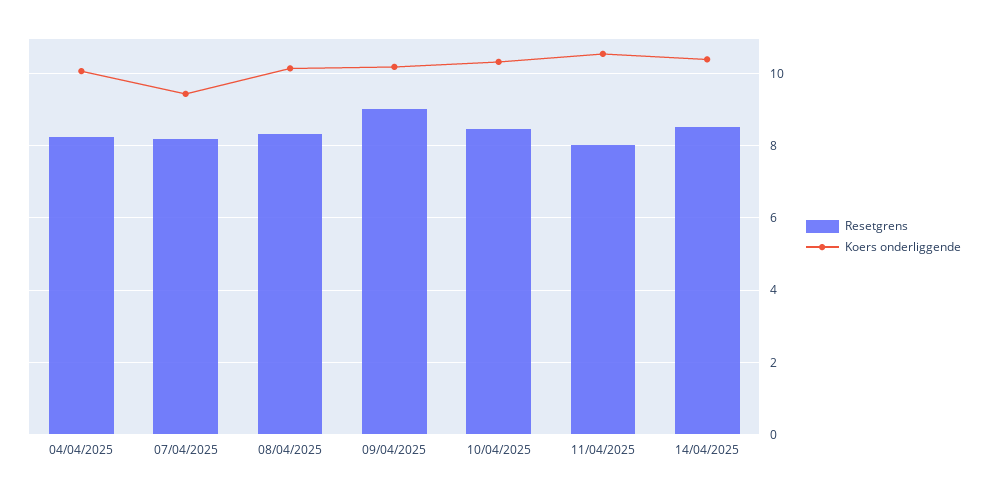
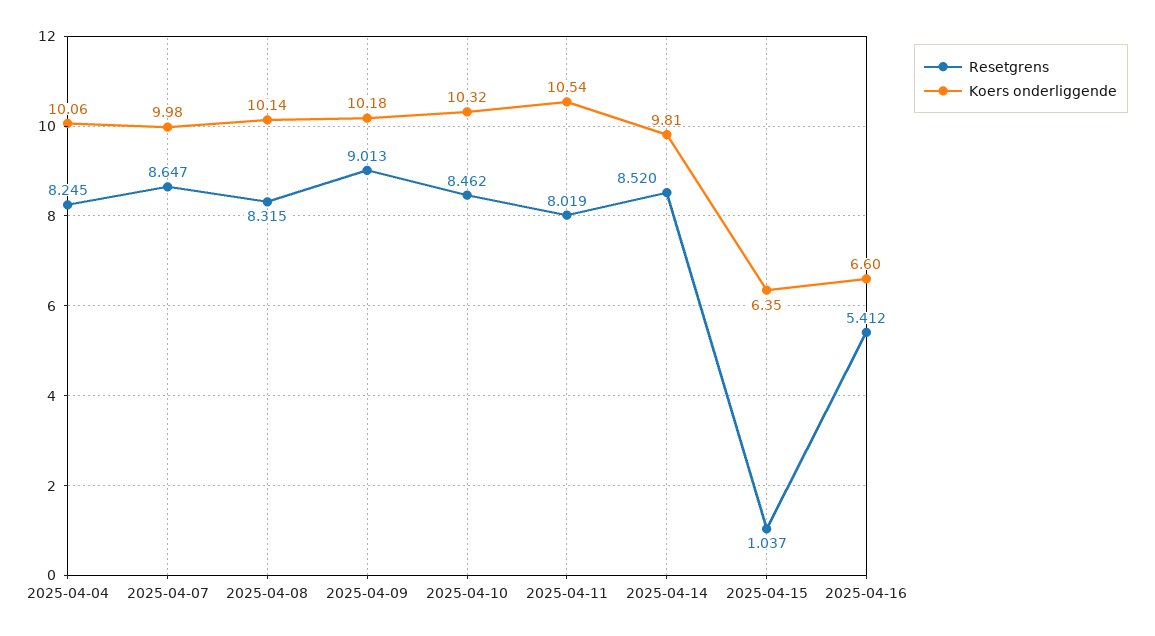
Resetgrens, 07/04/2025: 8.2 -> 8.647
Koers onderliggende, 07/04/2025: 9.4 -> 9.98
Koers onderliggende, 14/04/2025: 10.4 -> 9.81
Resetgrens, 2025-04-15: none -> 1.037
Koers onderliggende, 2025-04-15: none -> 6.35
Resetgrens, 2025-04-16: none -> 5.412
Koers onderliggende, 2025-04-16: none -> 6.6

